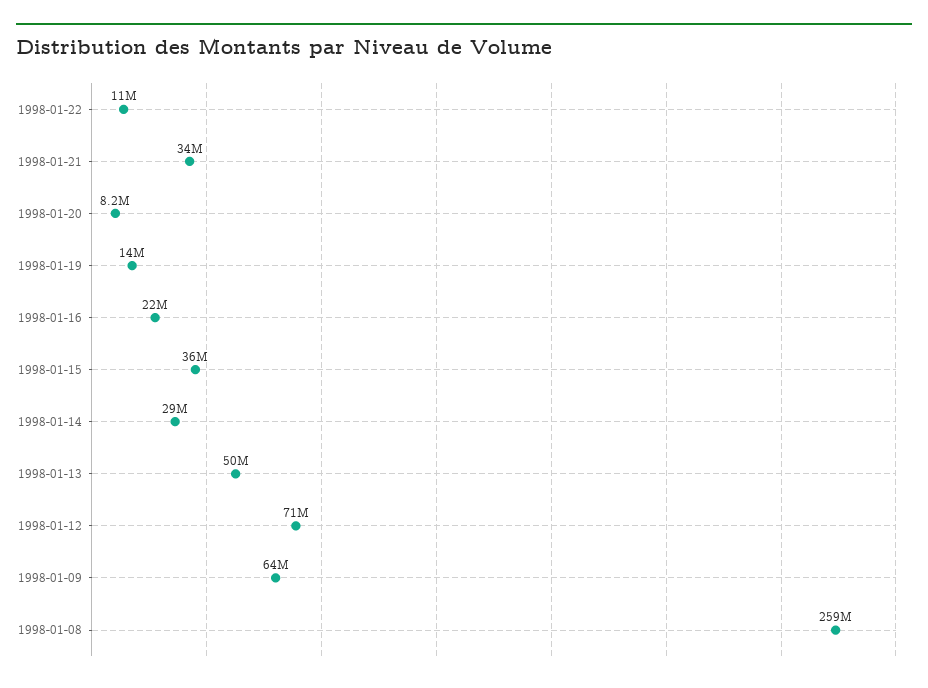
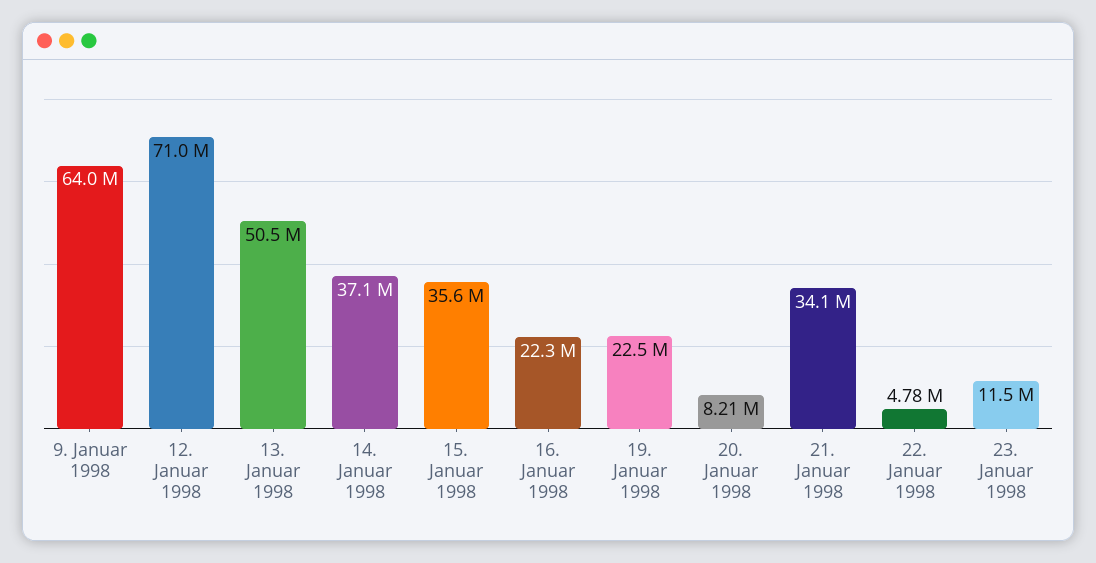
1998-01-22: 11000000 -> 4780000
1998-01-19: 14000000 -> 22500000
1998-01-14: 29000000 -> 37100000
1998-01-08: 259000000 -> none
23. Januar 1998: none -> 11500000

